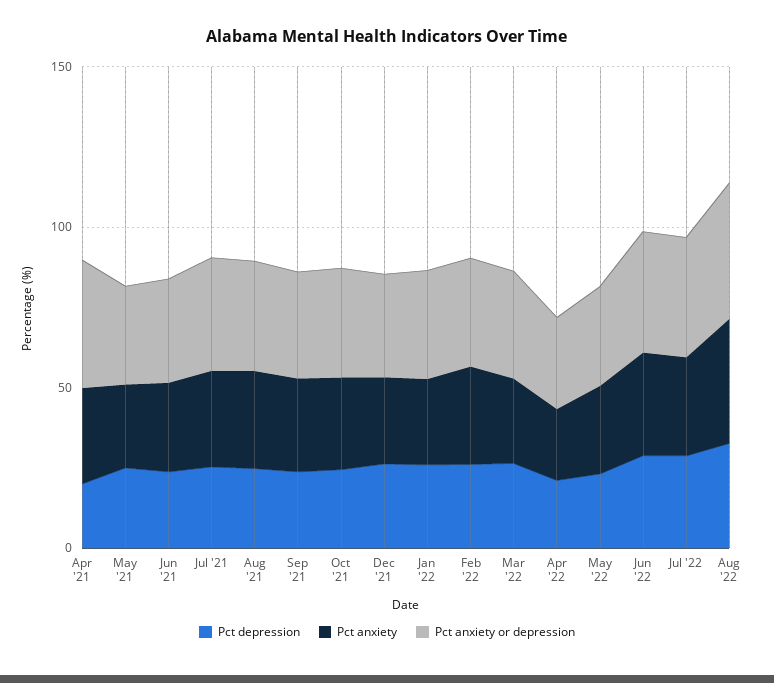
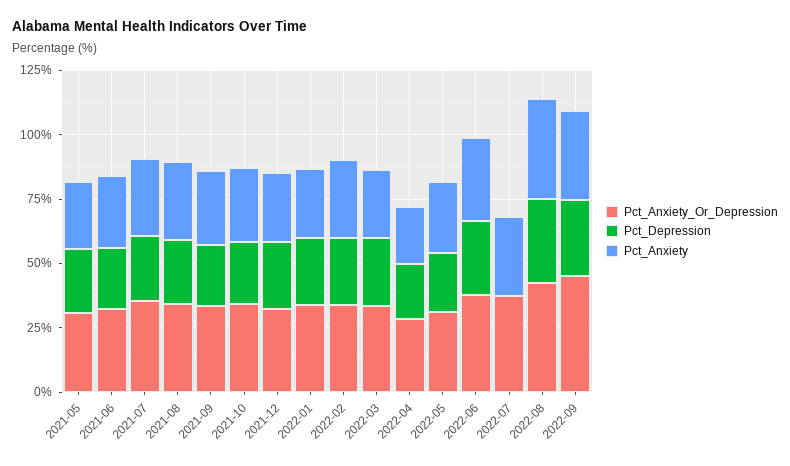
Pct depression, Apr '21: 20 -> none
Pct anxiety, Apr '21: 30 -> none
Pct anxiety or depression, Apr '21: 40 -> none
Pct depression, Jul '22: 30 -> 0
Pct anxiety or depression, 2022-09: none -> 45
Pct depression, 2022-09: none -> 30
Pct anxiety, 2022-09: none -> 35

